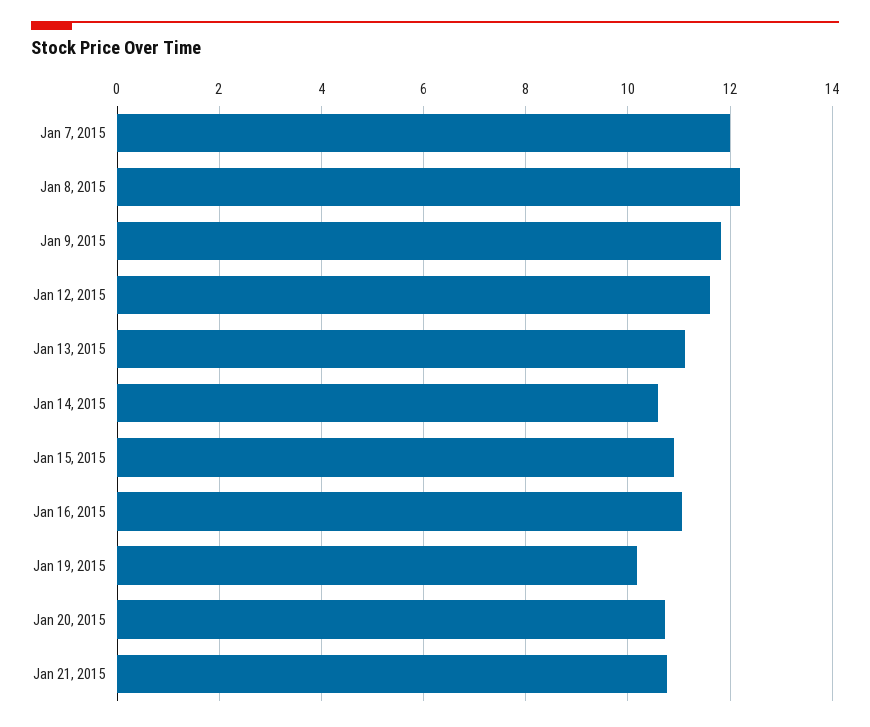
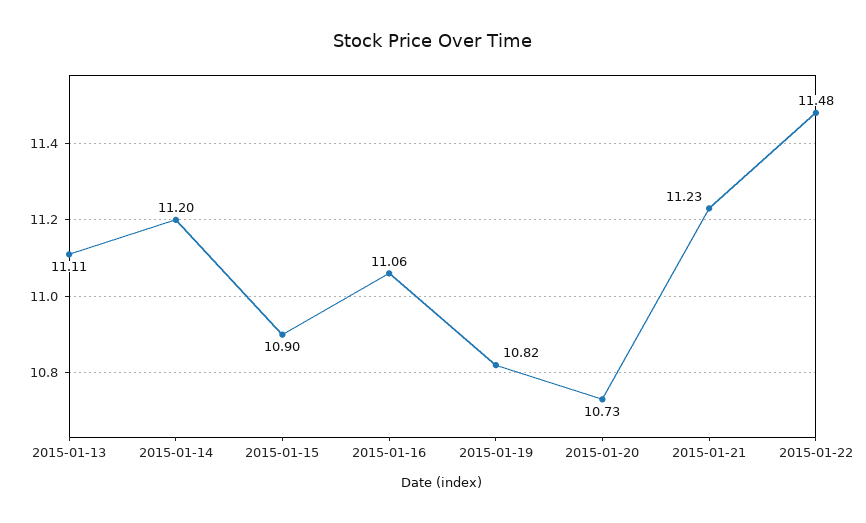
Jan 7, 2015: 12 -> none
Jan 8, 2015: 12.2 -> none
Jan 9, 2015: 11.8 -> none
Jan 12, 2015: 11.6 -> none
Jan 14, 2015: 10.6 -> 11.2
Jan 19, 2015: 10.2 -> 10.82
Jan 21, 2015: 10.8 -> 11.23
2015-01-22: none -> 11.48

